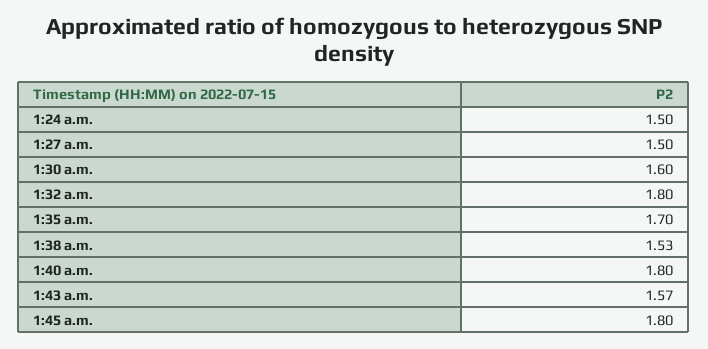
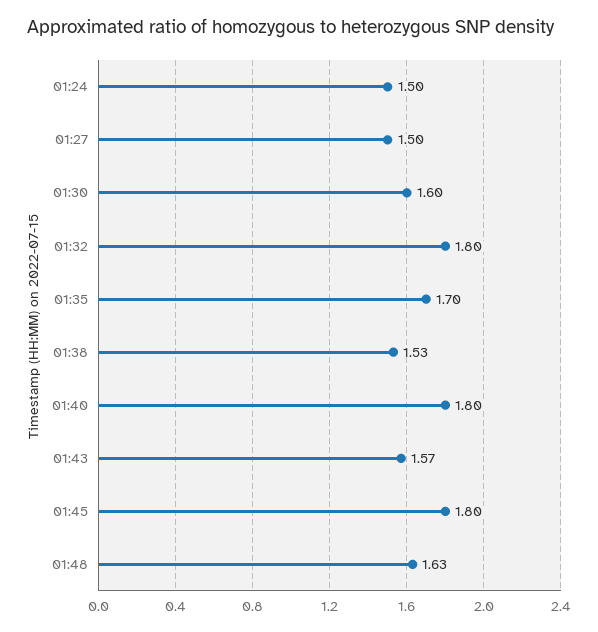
01:48: none -> 1.63

